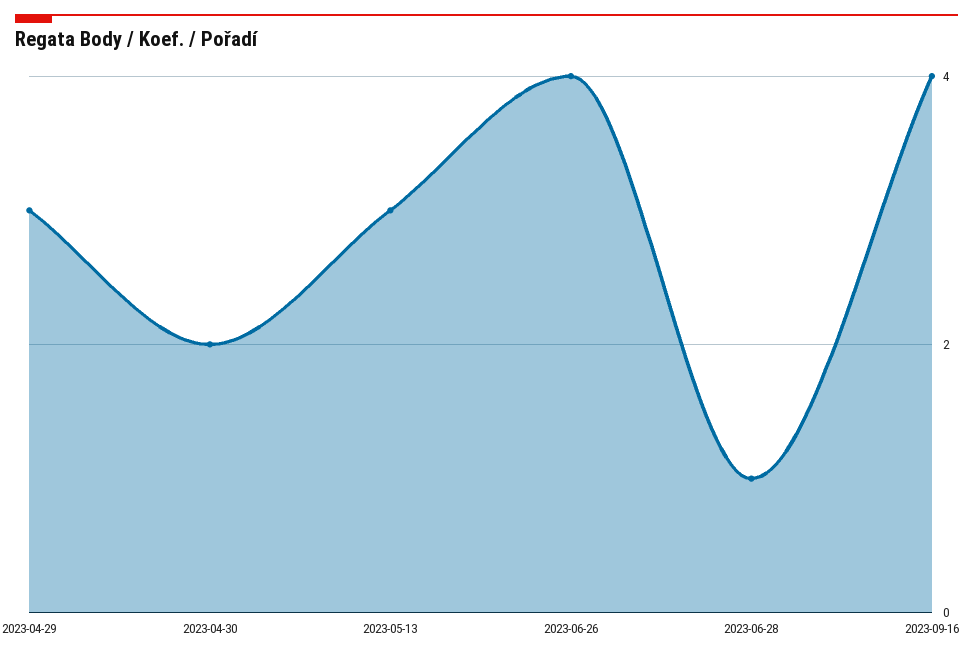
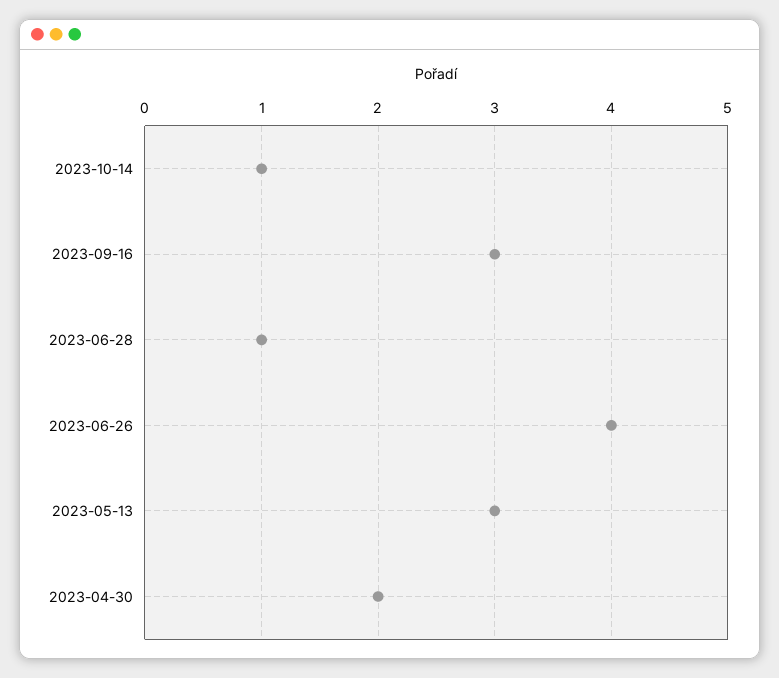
2023-04-29: 3 -> none
2023-09-16: 4 -> 3
2023-10-14: none -> 1

